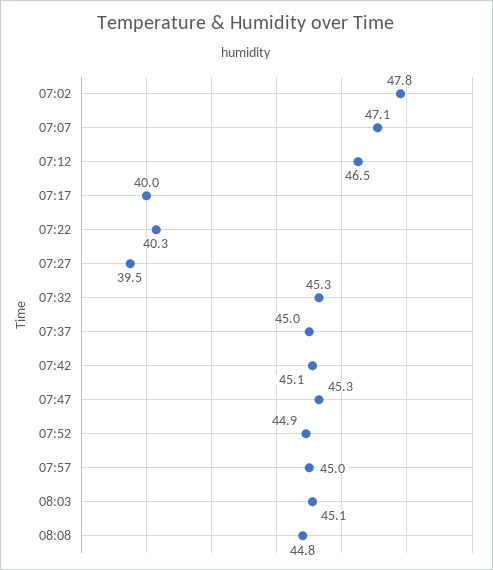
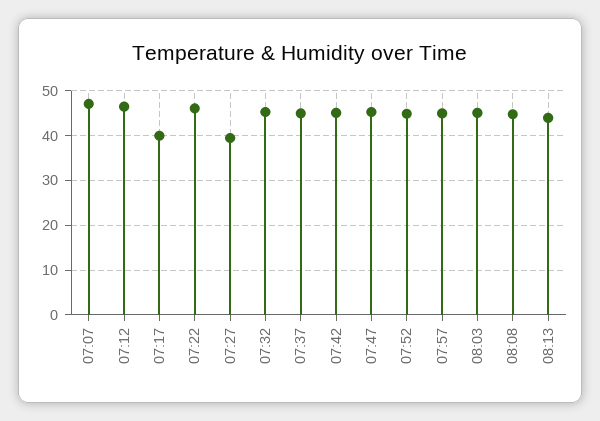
07:02: 47.8 -> none
07:22: 40.3 -> 46
08:13: none -> 44

